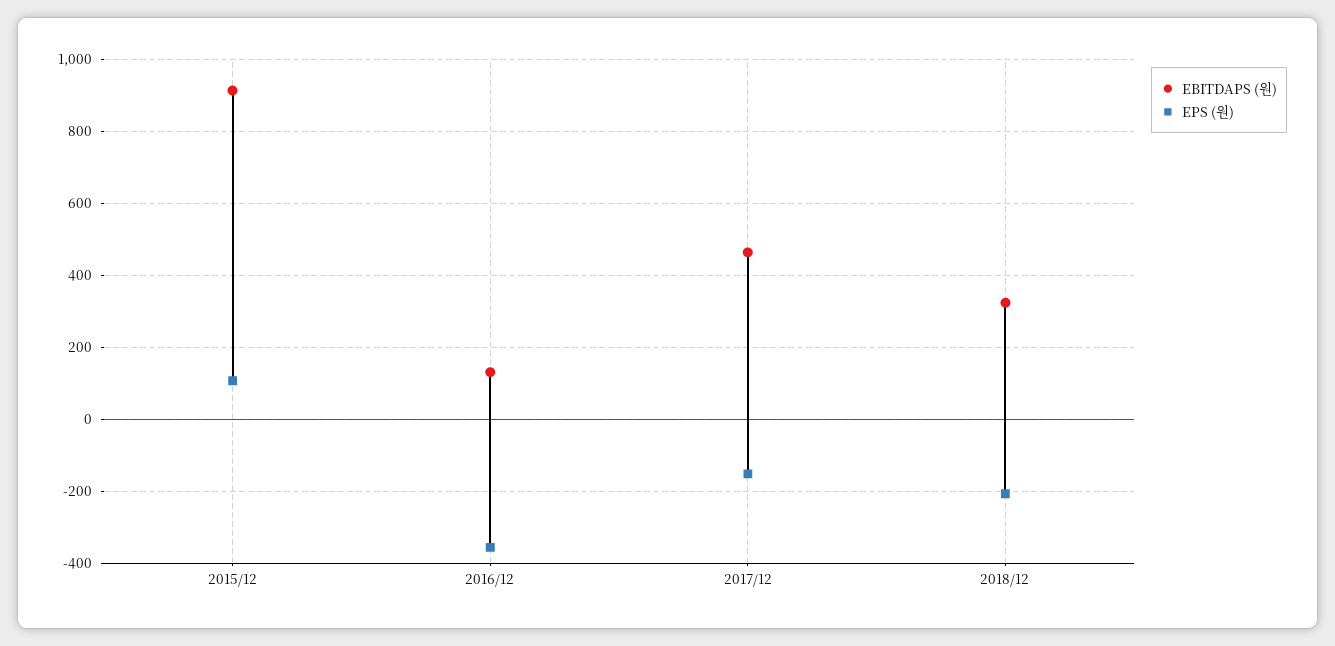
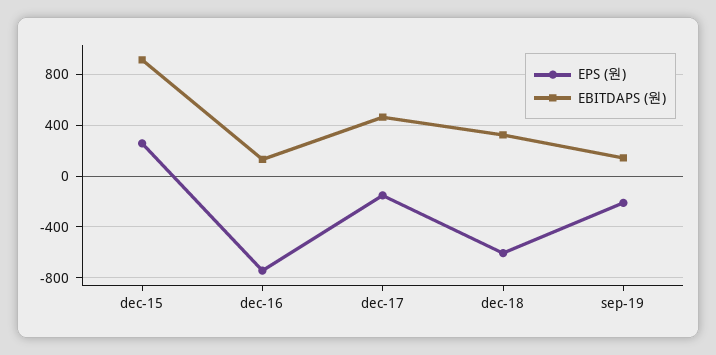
EPS (원), 2015/12: 100 -> 250
EPS (원), 2016/12: -360 -> -750
EPS (원), 2018/12: -200 -> -600
EPS (원), sep-19: none -> -200
EBITDAPS (원), sep-19: none -> 150

